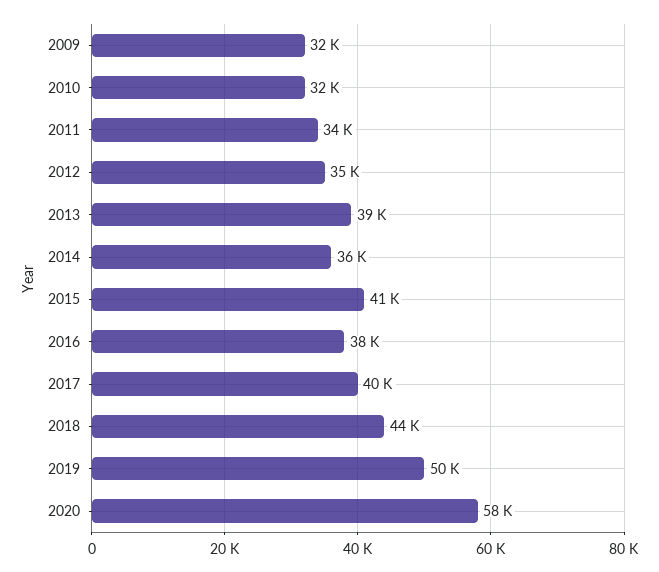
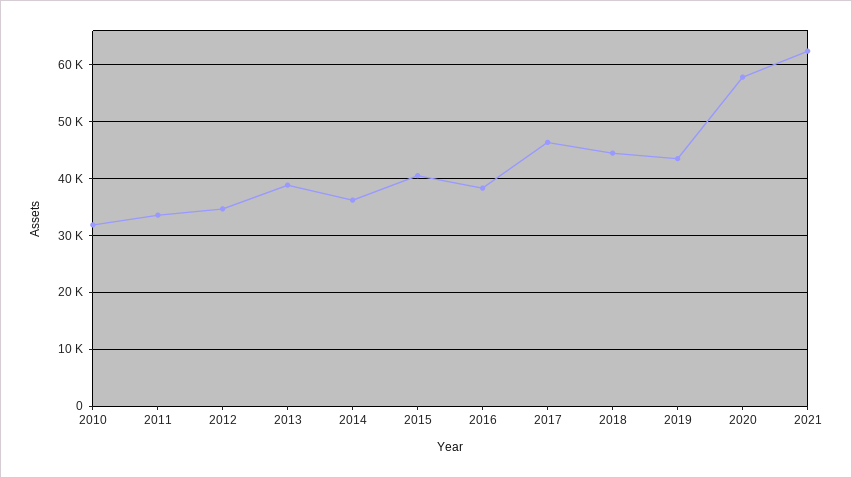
2009: 32000 -> none
2017: 40000 -> 46000
2019: 50000 -> 44000
2021: none -> 62000

